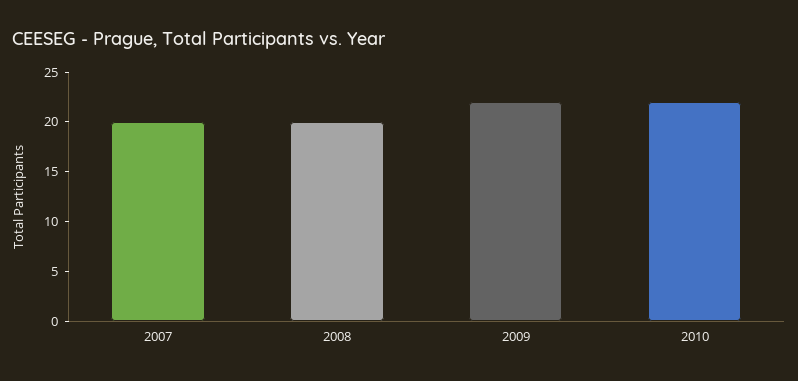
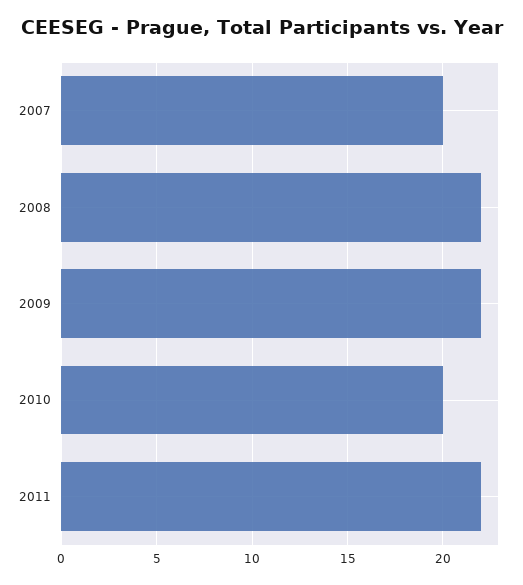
2008: 20 -> 22
2010: 22 -> 20
2011: none -> 22

